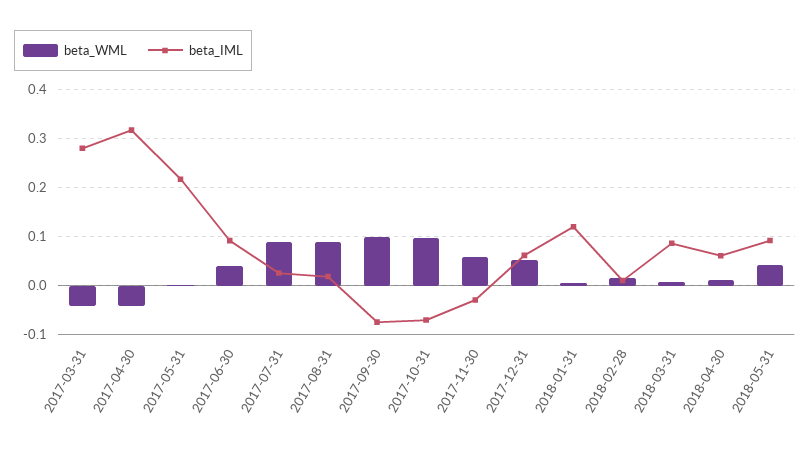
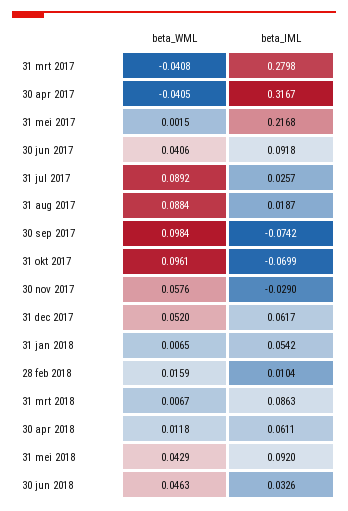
beta_IML, 2018-01-31: 0.12 -> 0.0542
beta_WML, 30 jun 2018: none -> 0.0463
beta_IML, 30 jun 2018: none -> 0.0326

